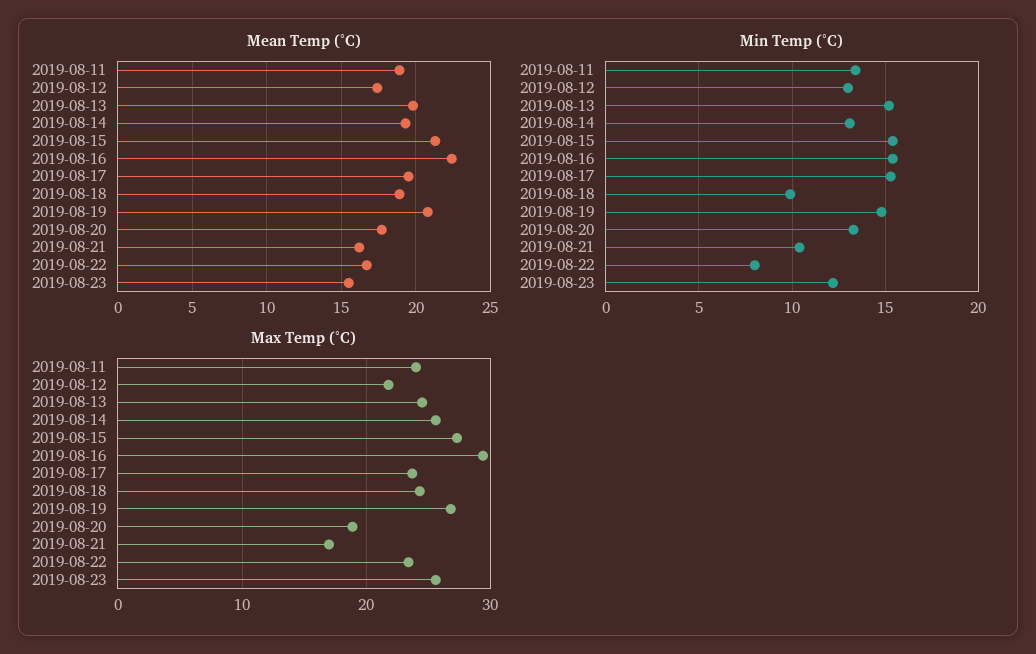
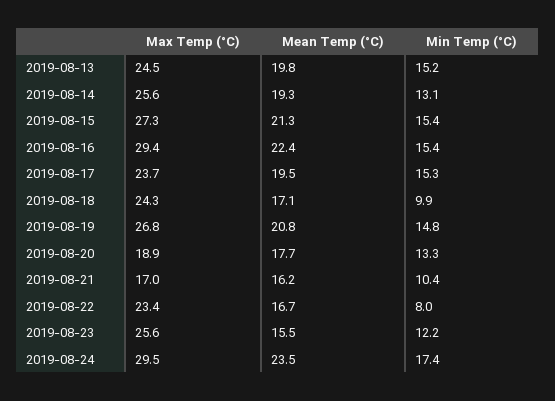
Mean Temp (°C), 2019-08-11: 19 -> none
Mean Temp (°C), 2019-08-12: 17.5 -> none
Mean Temp (°C), 2019-08-18: 19 -> 17.1
Min Temp (°C), 2019-08-11: 13.5 -> none
Min Temp (°C), 2019-08-12: 13 -> none
Max Temp (°C), 2019-08-11: 24 -> none
Max Temp (°C), 2019-08-12: 22 -> none
Max Temp (°C), 2019-08-24: none -> 29.5
Mean Temp (°C), 2019-08-24: none -> 23.5
Min Temp (°C), 2019-08-24: none -> 17.4

